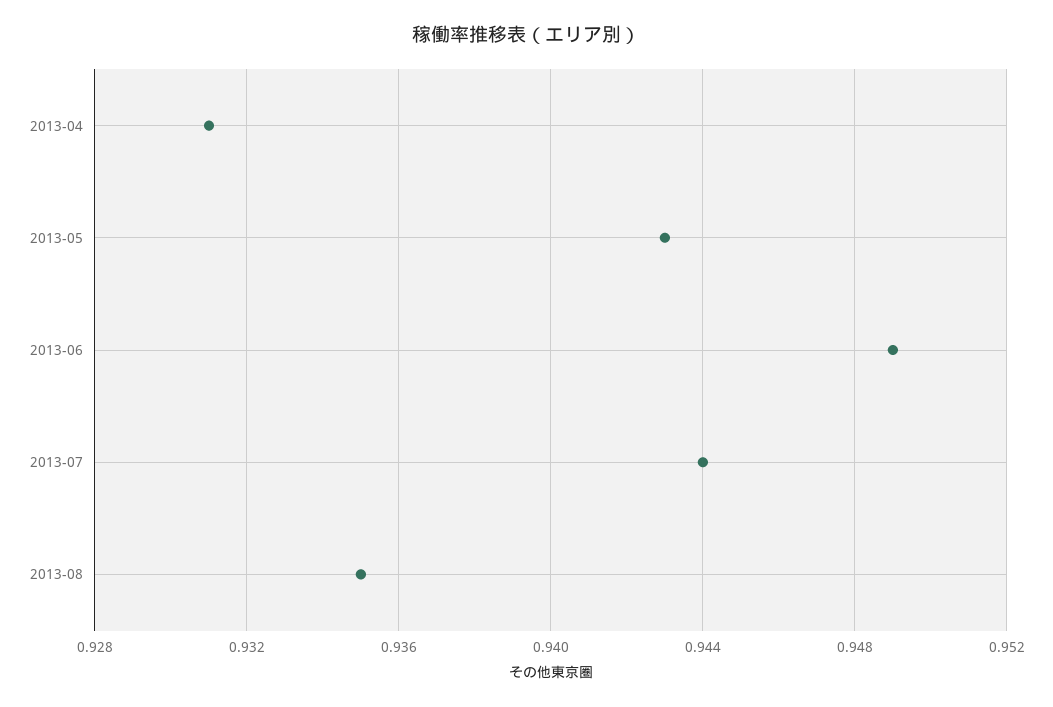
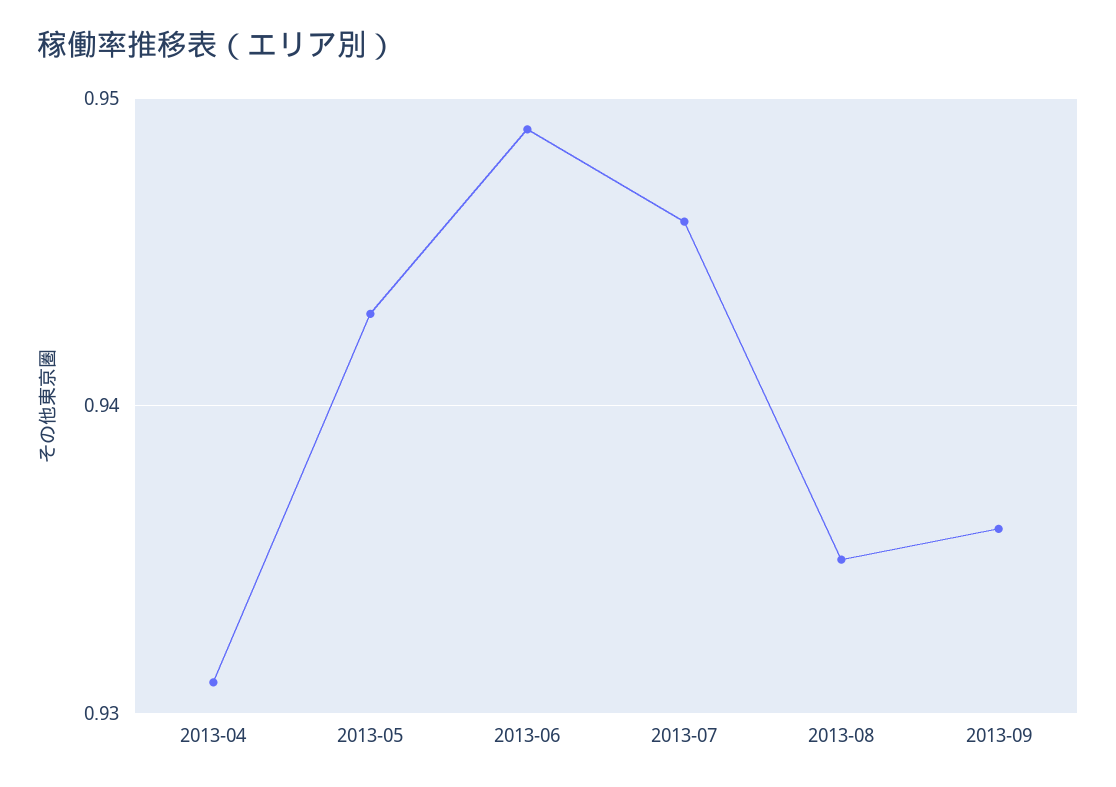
2013-07: 0.944 -> 0.946
2013-09: none -> 0.936

